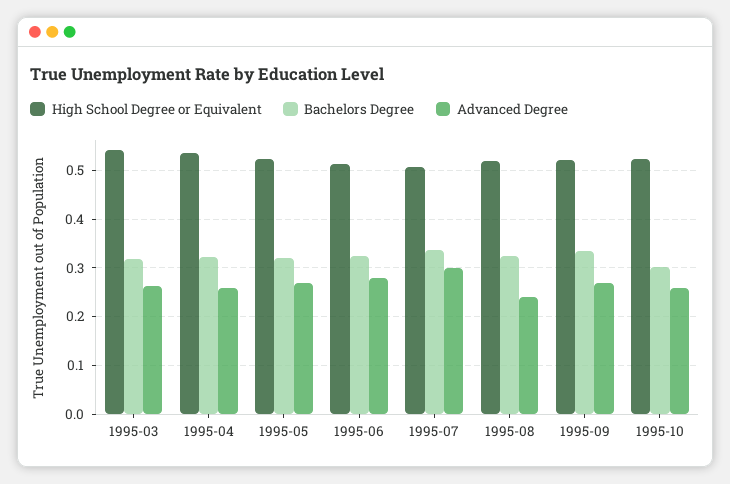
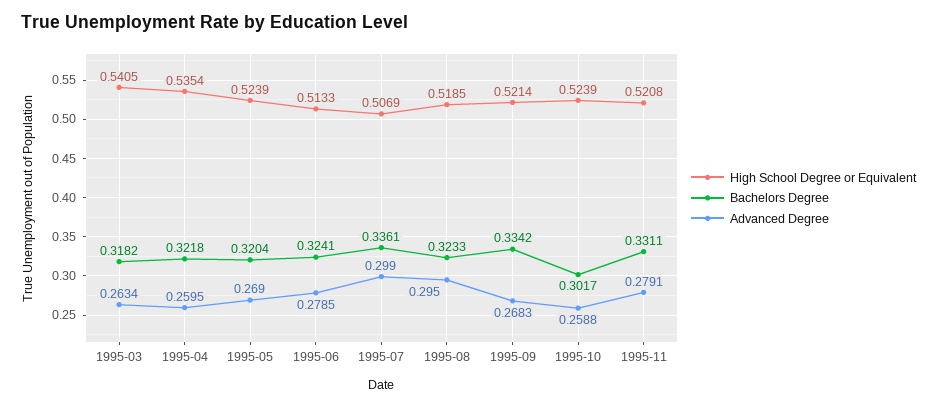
Advanced Degree, 1995-08: 0.24 -> 0.295
High School Degree or Equivalent, 1995-11: none -> 0.5208
Bachelors Degree, 1995-11: none -> 0.3311
Advanced Degree, 1995-11: none -> 0.2791

